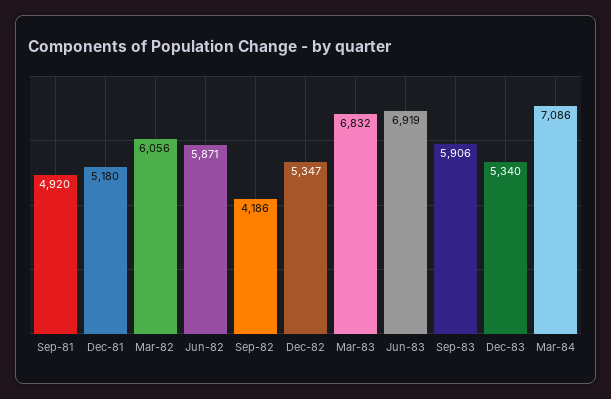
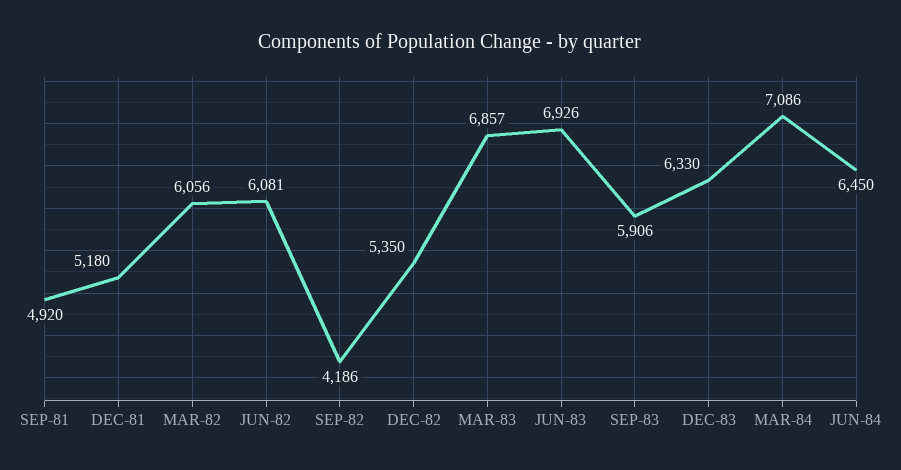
Jun-82: 5871 -> 6081
Dec-82: 5347 -> 5350
Mar-83: 6832 -> 6857
Jun-83: 6919 -> 6926
Dec-83: 5340 -> 6330
JUN-84: none -> 6450

